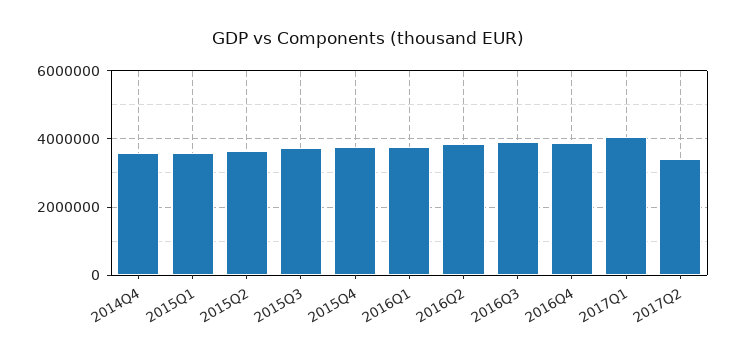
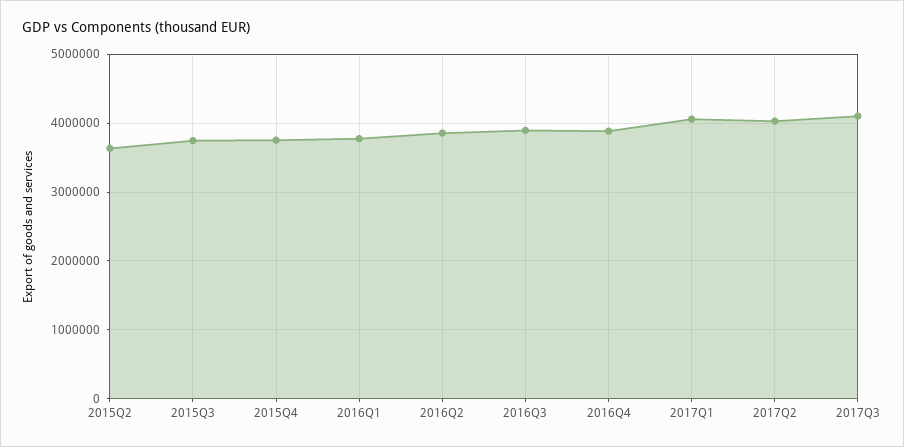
2014Q4: 3600000 -> none
2015Q1: 3600000 -> none
2017Q2: 3400000 -> 4000000
2017Q3: none -> 4100000

